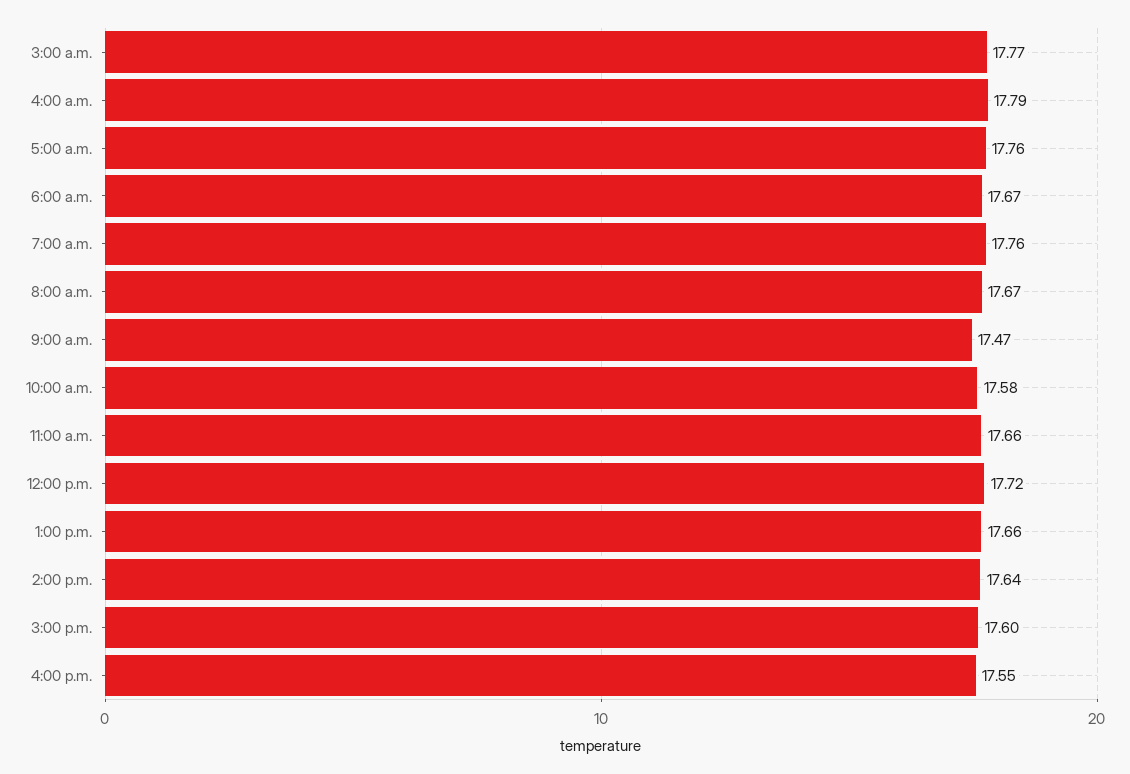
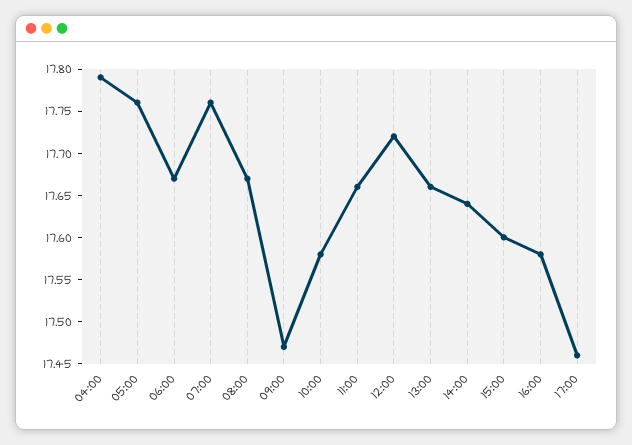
3:00 a.m.: 17.77 -> none
4:00 p.m.: 17.55 -> 17.58
17:00: none -> 17.46

